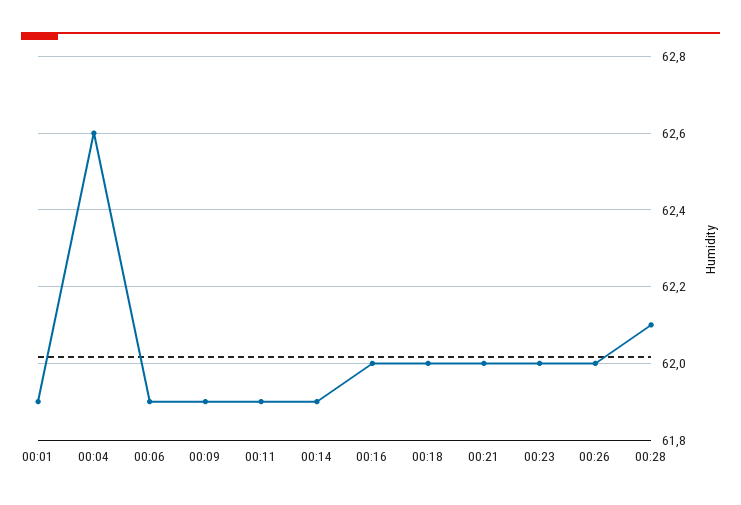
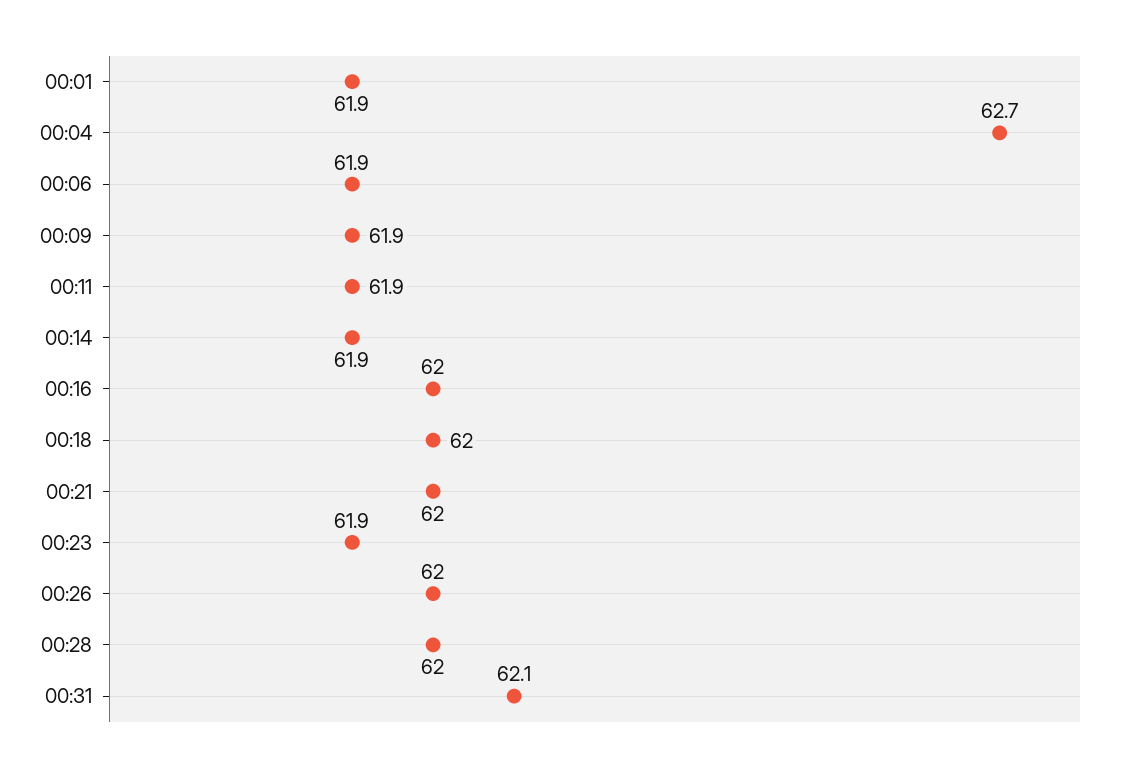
00:04: 62.6 -> 62.7
00:23: 62 -> 61.9
00:28: 62.1 -> 62
00:31: none -> 62.1

